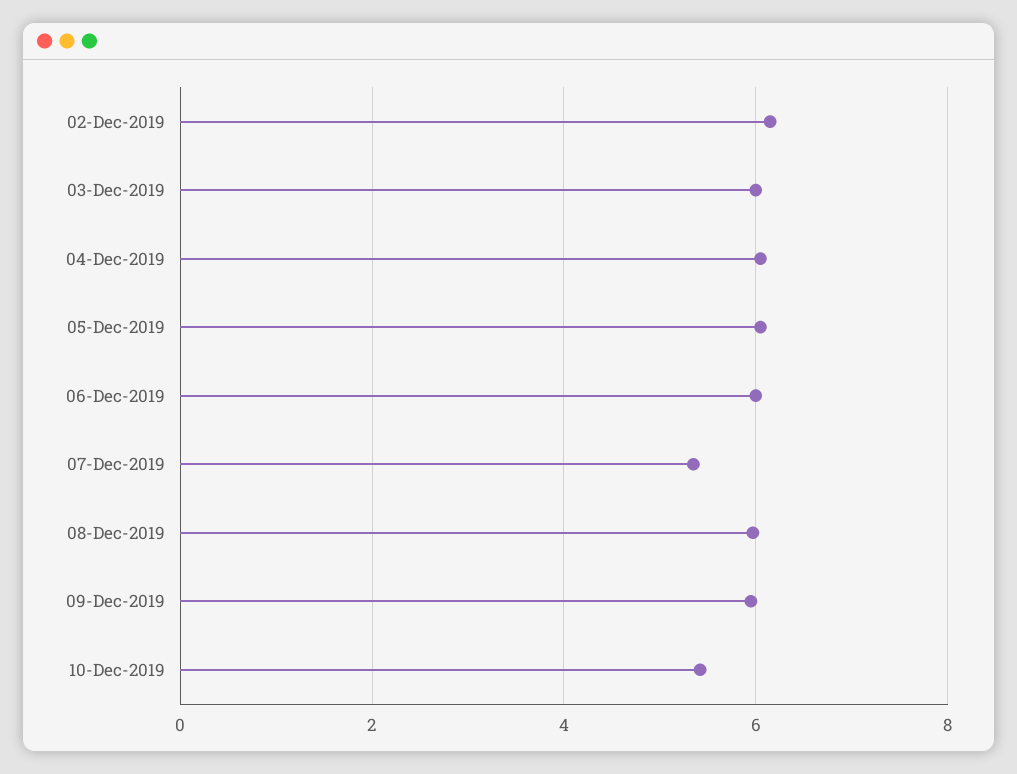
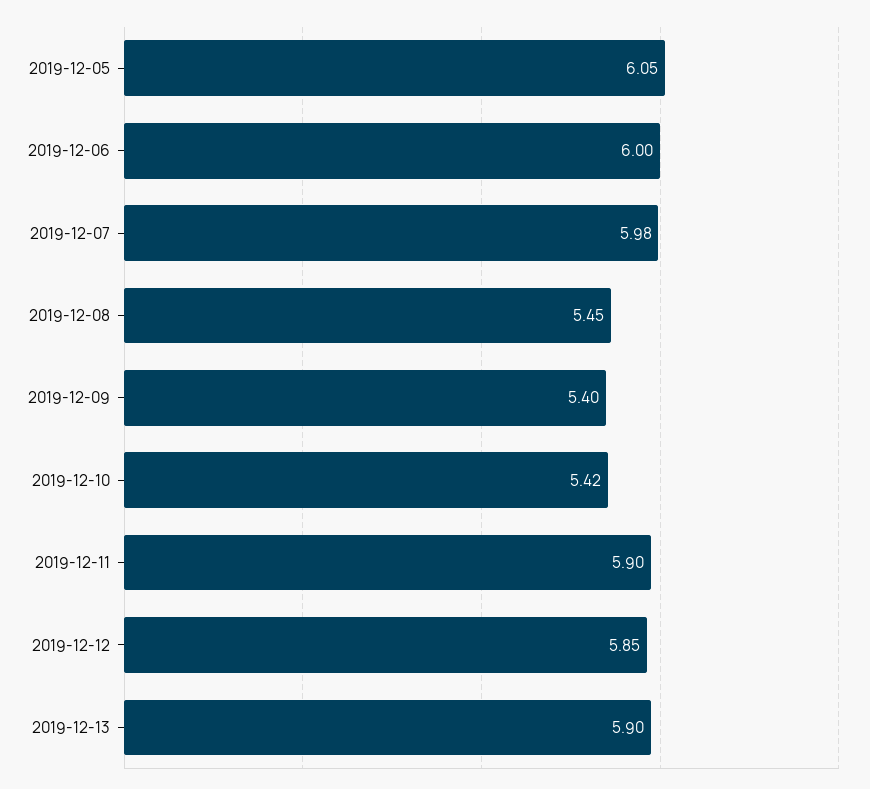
02-Dec-2019: 6.2 -> none
03-Dec-2019: 6 -> none
04-Dec-2019: 6 -> none
07-Dec-2019: 5.4 -> 5.98
08-Dec-2019: 6 -> 5.45
09-Dec-2019: 6 -> 5.4
2019-12-11: none -> 5.9
2019-12-12: none -> 5.85
2019-12-13: none -> 5.9

